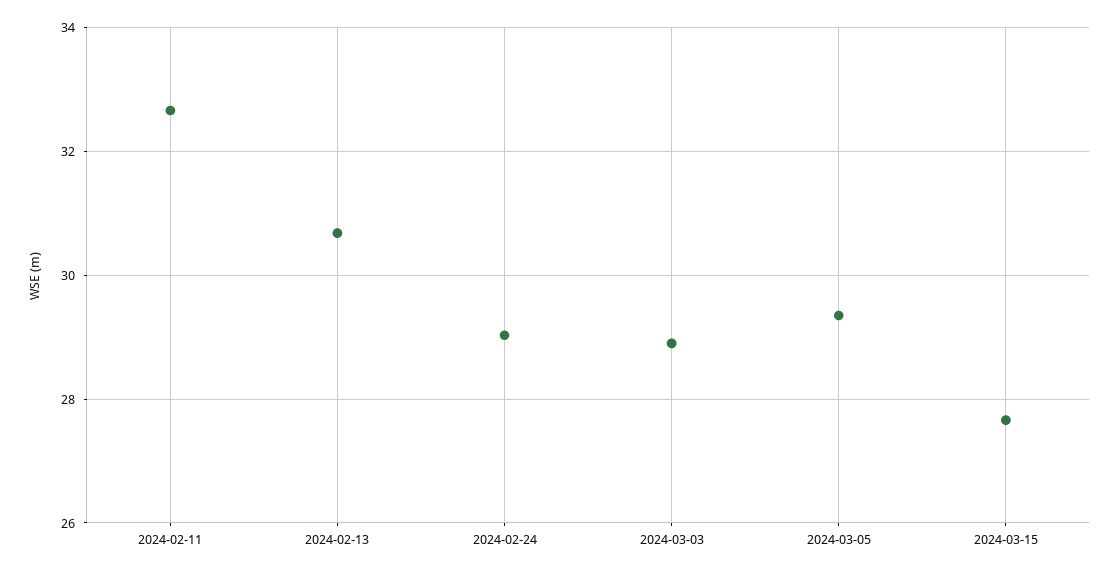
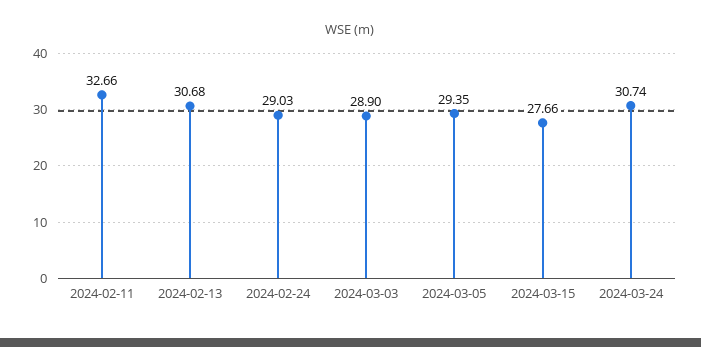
2024-03-24: none -> 30.74

